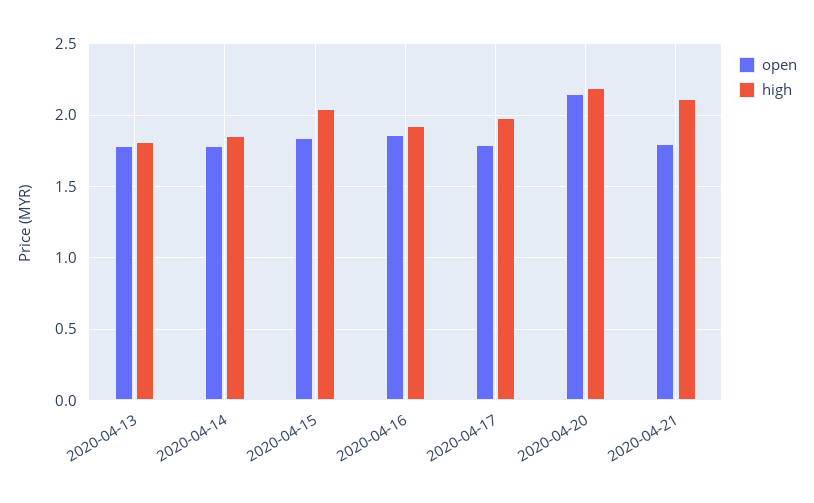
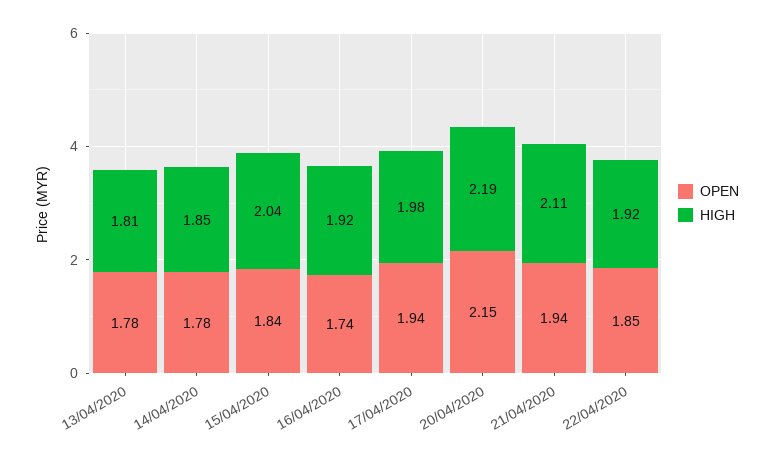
open, 2020-04-16: 1.85 -> 1.74
open, 2020-04-17: 1.8 -> 1.94
open, 2020-04-21: 1.8 -> 1.94
open, 22/04/2020: none -> 1.85
high, 22/04/2020: none -> 1.92

